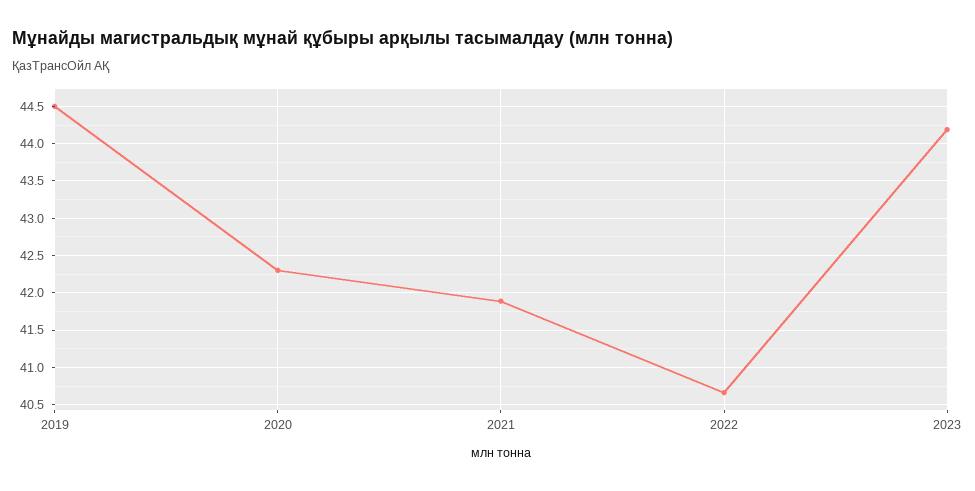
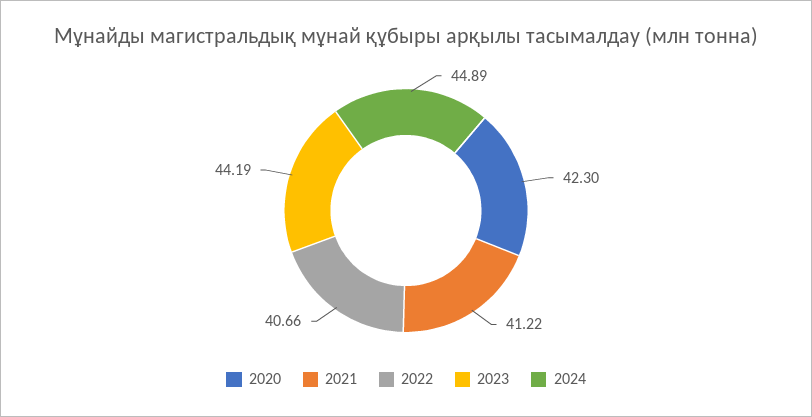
2019: 44.5 -> none
2021: 41.9 -> 41.22
2024: none -> 44.89

